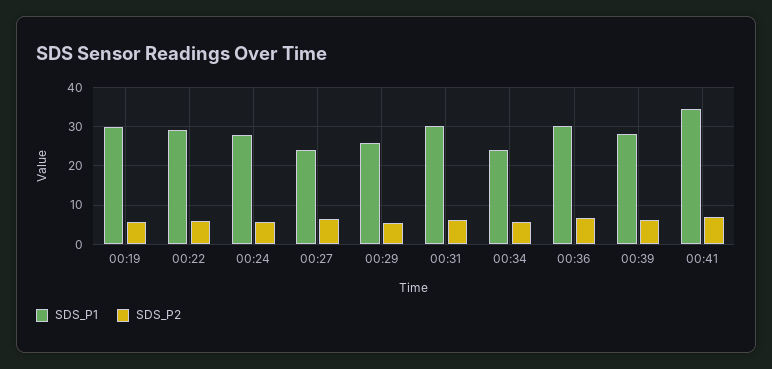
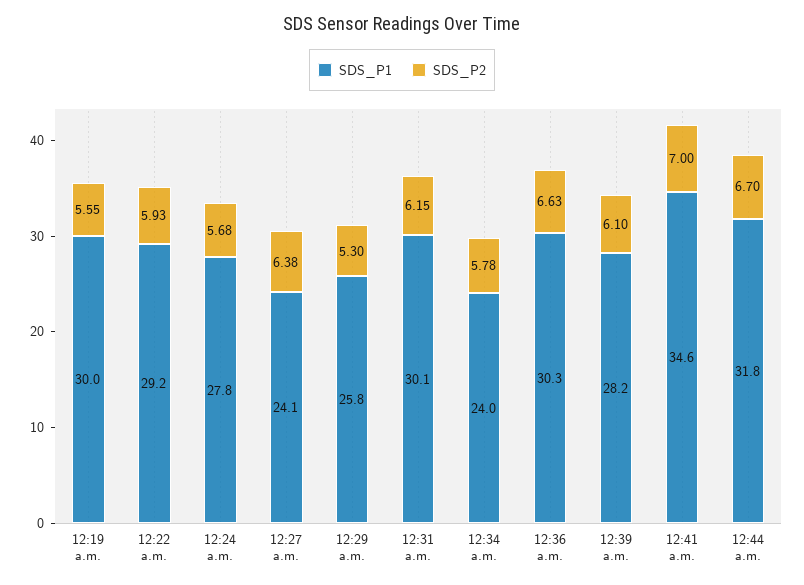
SDS_P1, 12:44 a.m.: none -> 31.8
SDS_P2, 12:44 a.m.: none -> 6.7

